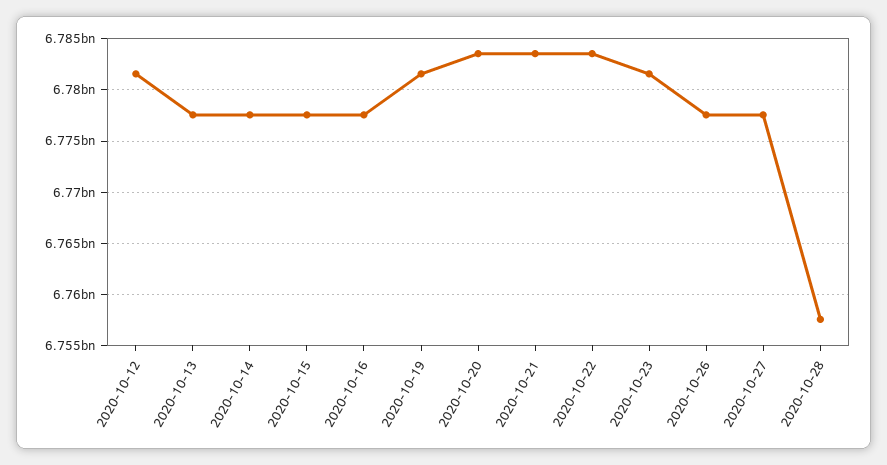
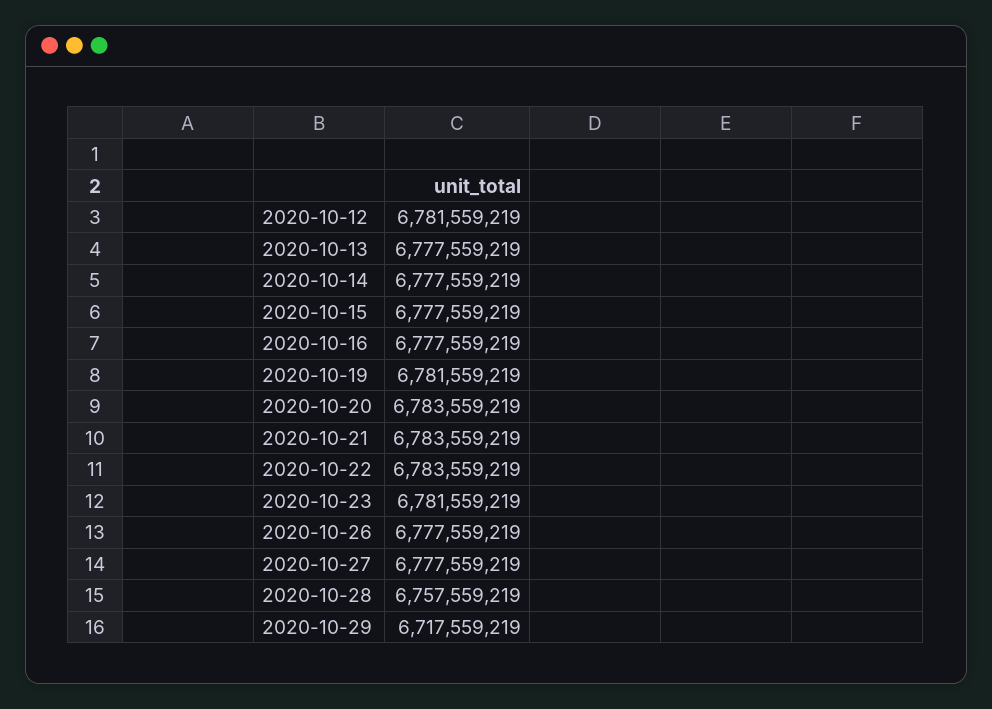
2020-10-29: none -> 6717559219

